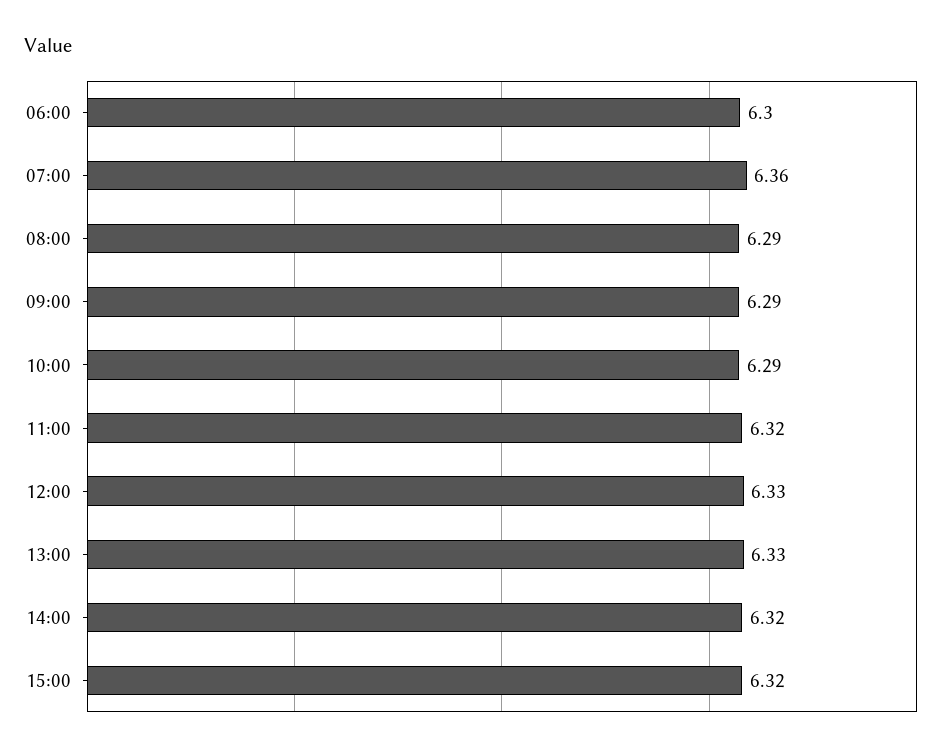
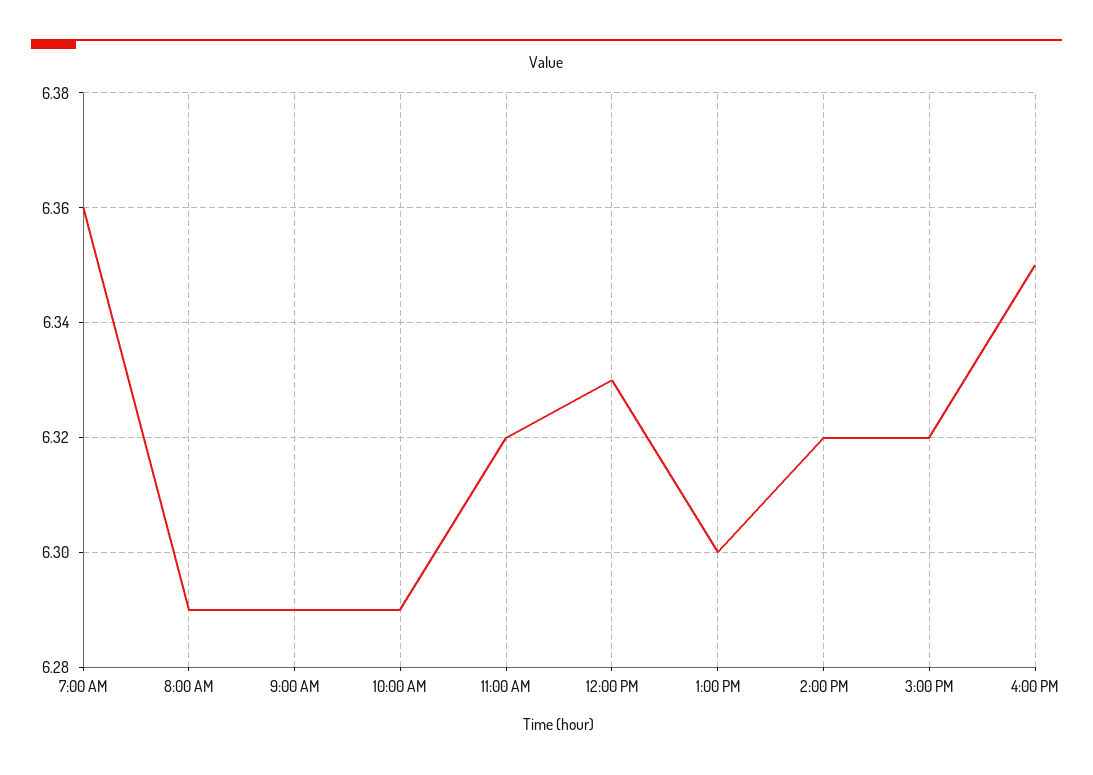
06:00: 6.3 -> none
13:00: 6.33 -> 6.3
4:00 PM: none -> 6.35

